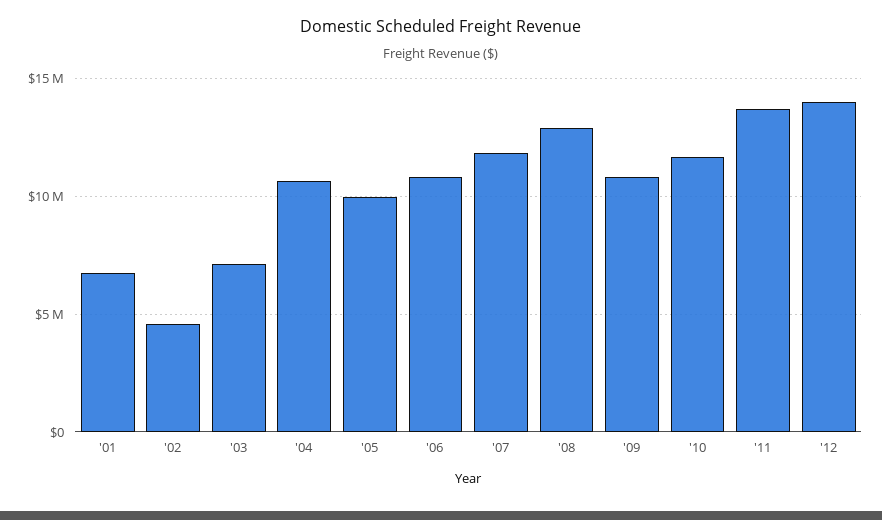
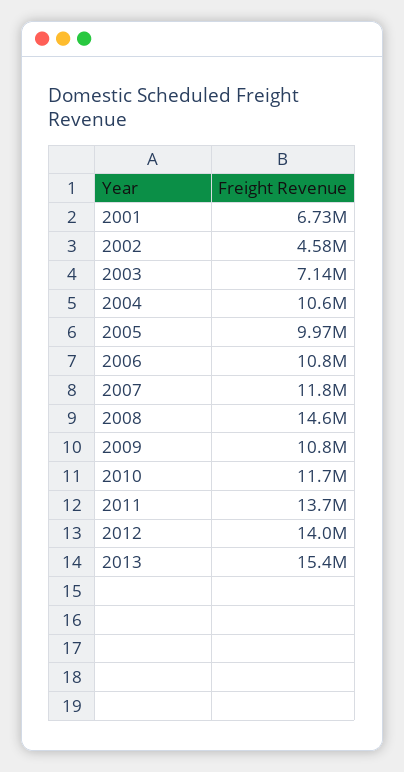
'08: 13000000 -> 14600000
2013: none -> 15400000

